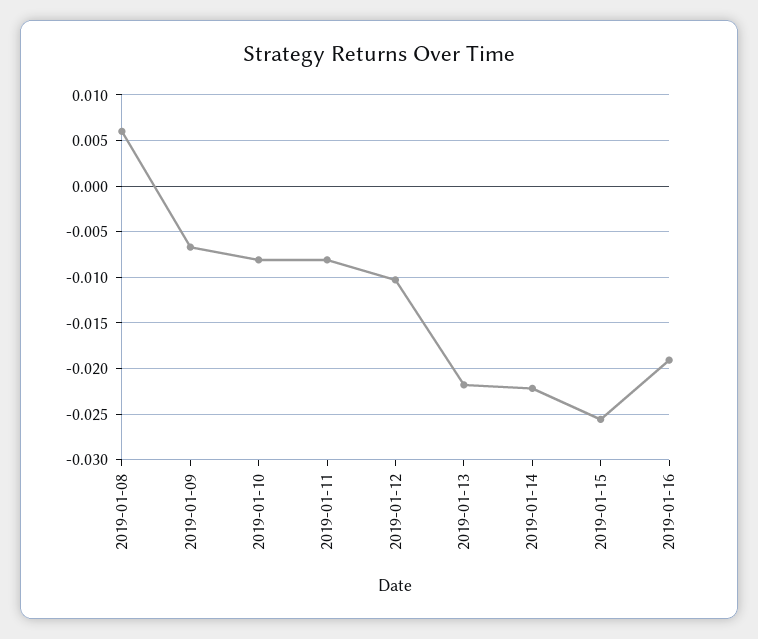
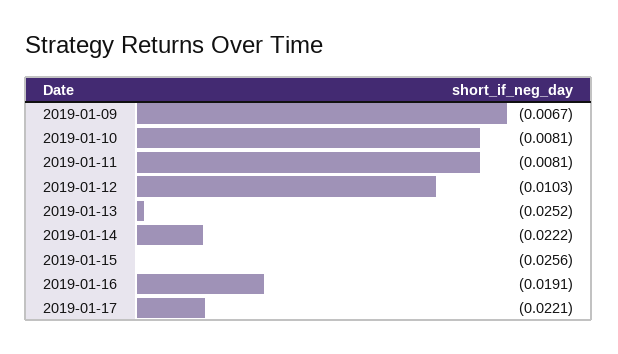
2019-01-08: 0.006 -> none
2019-01-13: -0.022 -> -0.0252
2019-01-17: none -> -0.0221

